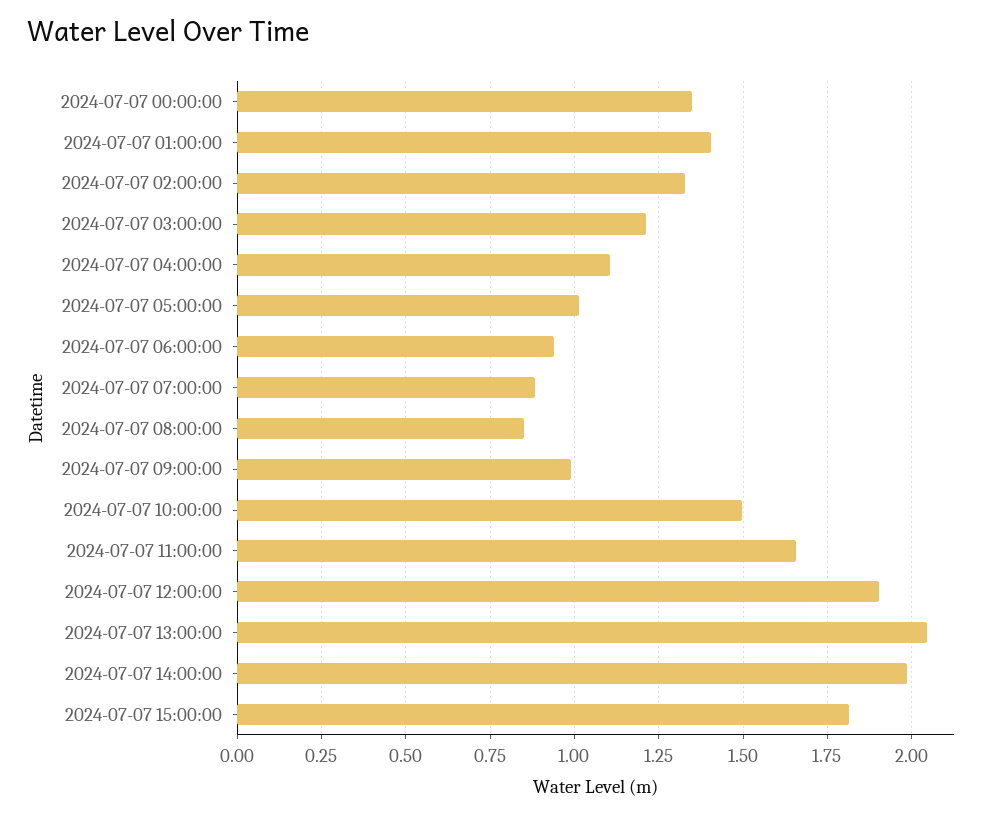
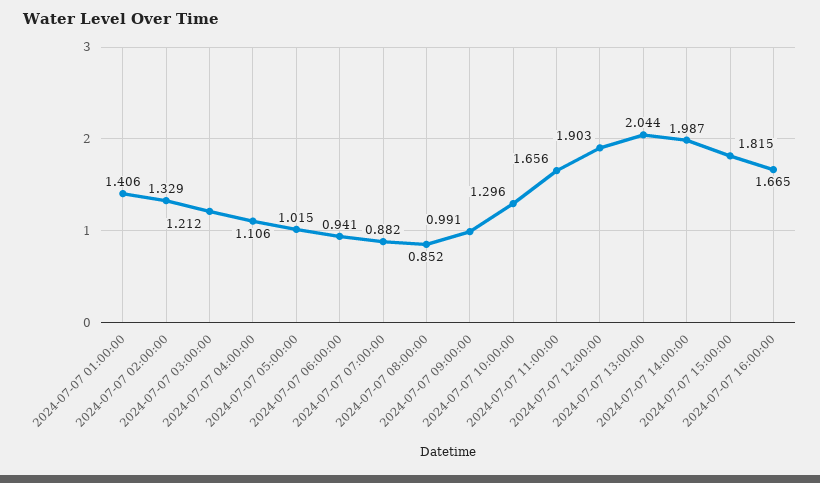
2024-07-07 00:00:00: 1.35 -> none
2024-07-07 10:00:00: 1.5 -> 1.296
2024-07-07 16:00:00: none -> 1.665

